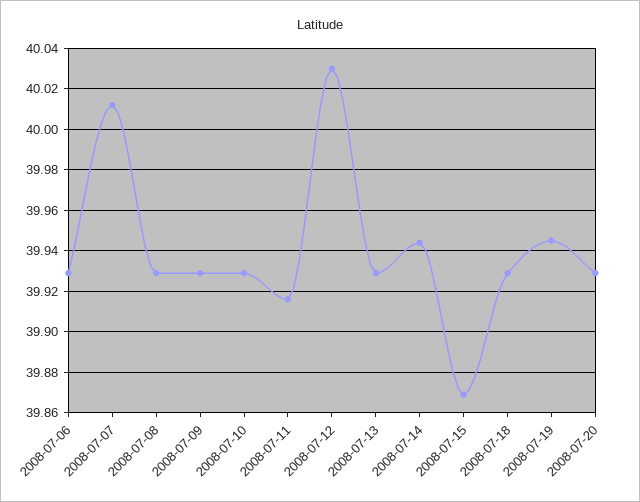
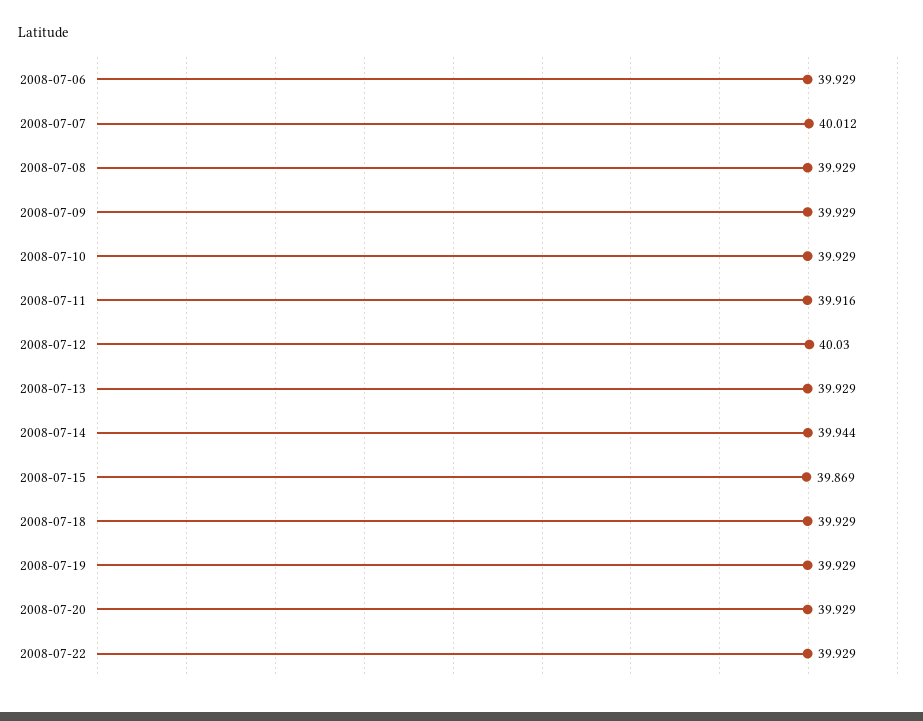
2008-07-19: 39.945 -> 39.929
2008-07-22: none -> 39.929

